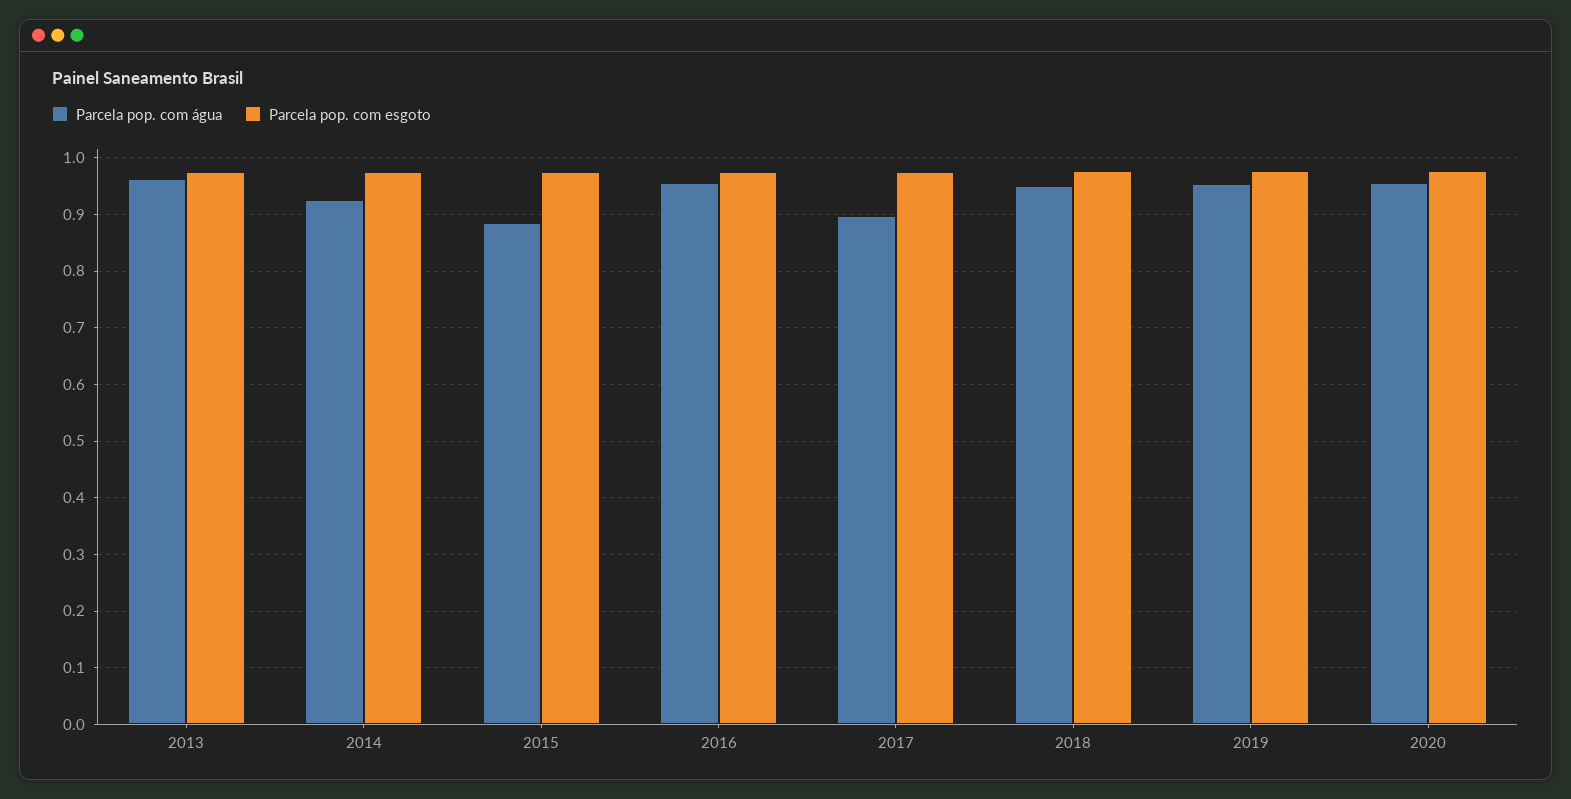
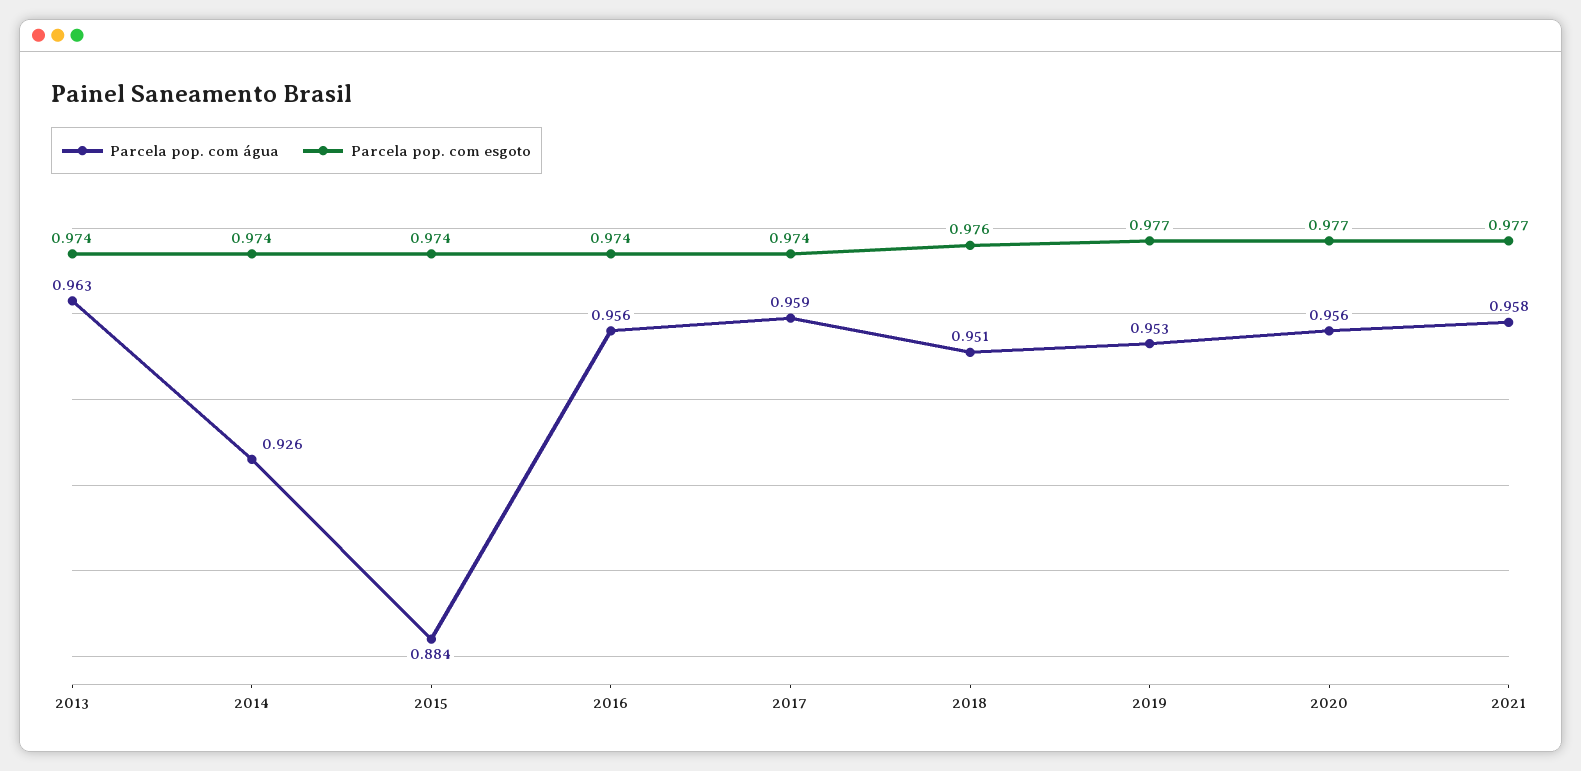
Parcela pop. com água, 2017: 0.9 -> 0.959
Parcela pop. com água, 2021: none -> 0.958
Parcela pop. com esgoto, 2021: none -> 0.977

